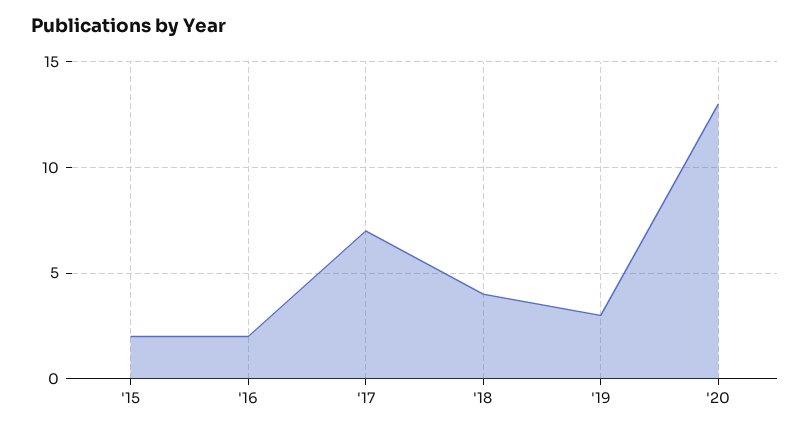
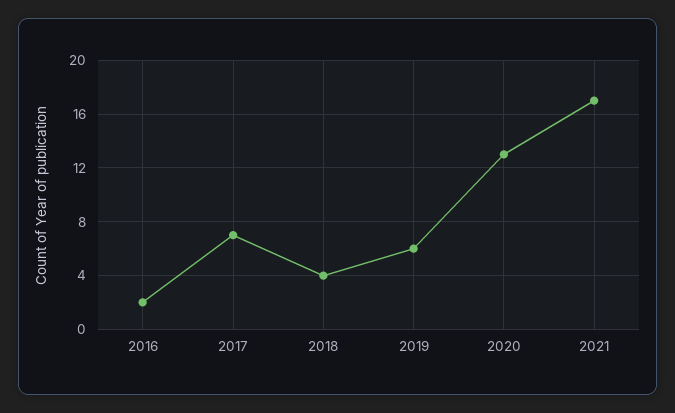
'15: 2 -> none
'19: 3 -> 6
2021: none -> 17

